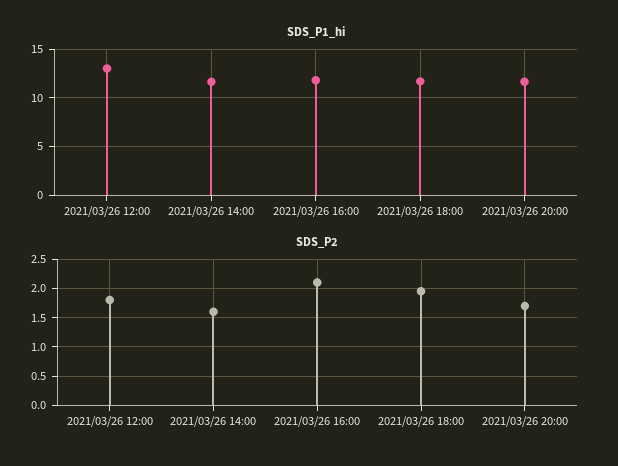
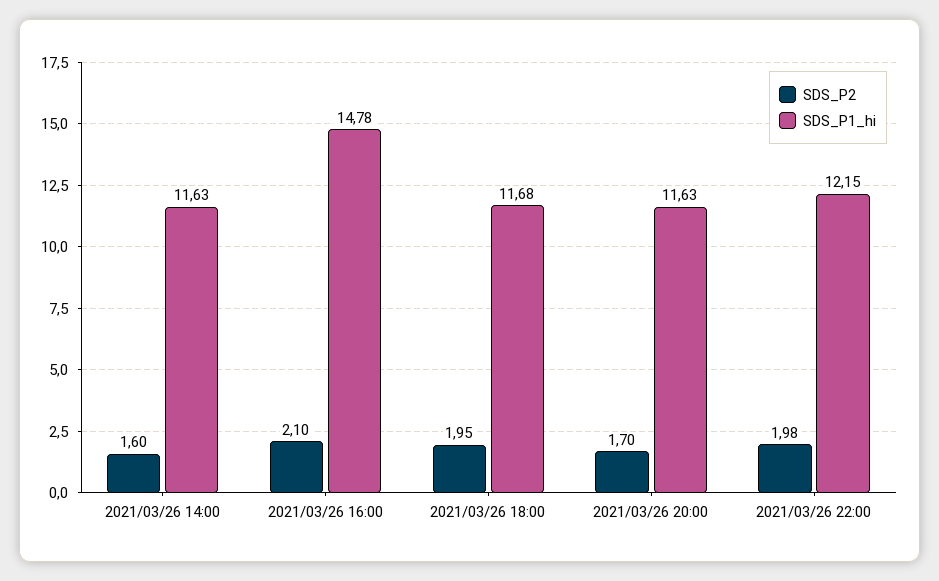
SDS_P1_hi, 2021/03/26 12:00: 13 -> none
SDS_P1_hi, 2021/03/26 16:00: 12 -> 14.78
SDS_P2, 2021/03/26 12:00: 1.75 -> none
SDS_P2, 2021/03/26 22:00: none -> 1.98
SDS_P1_hi, 2021/03/26 22:00: none -> 12.15

